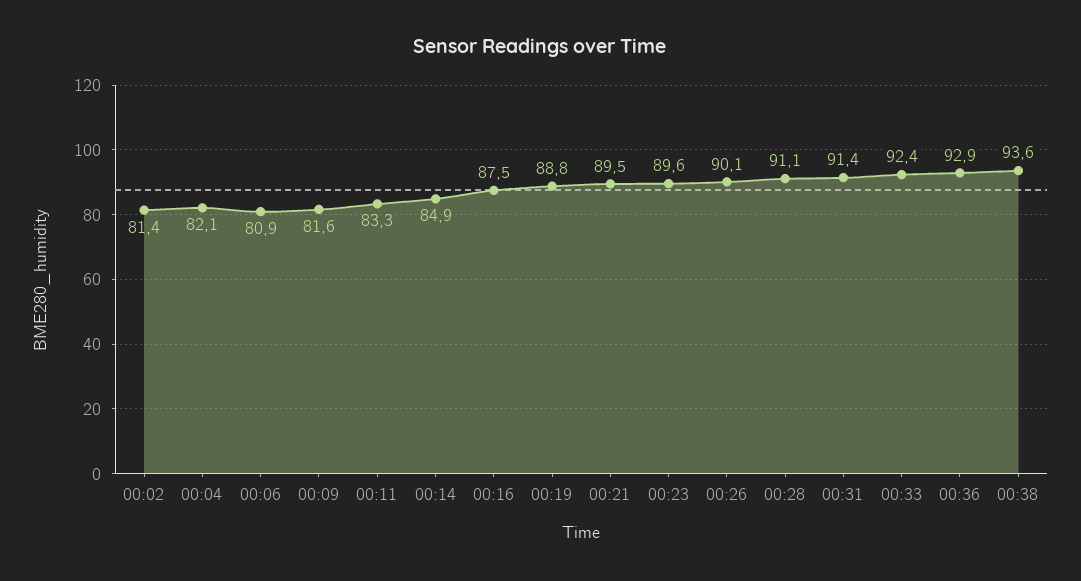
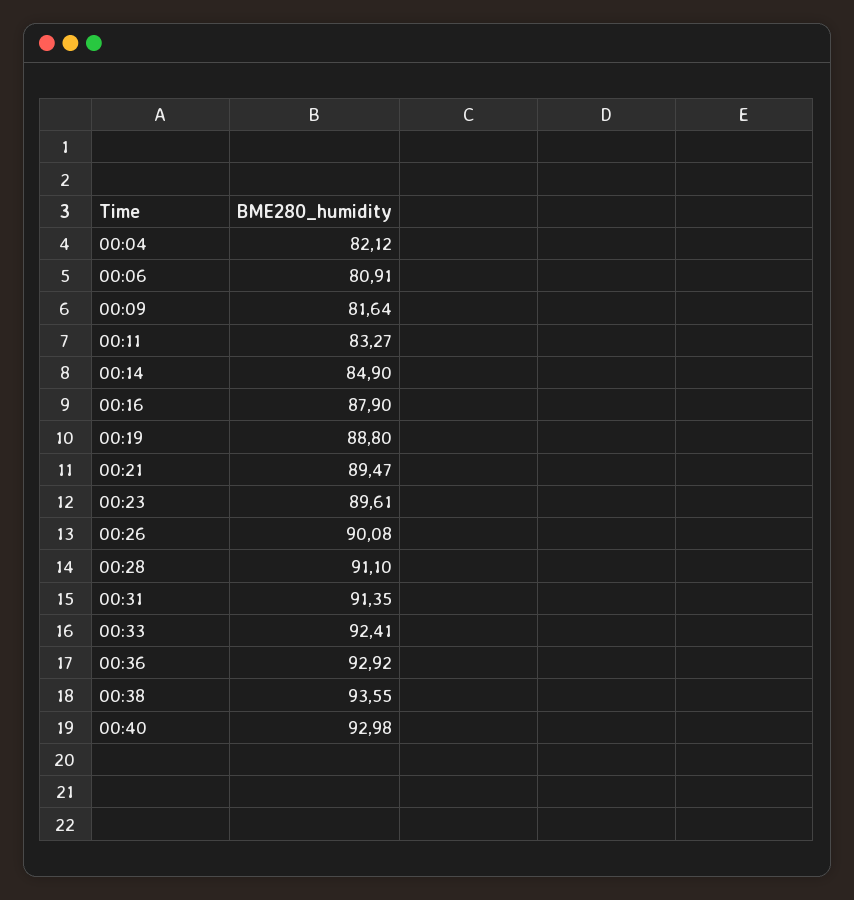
00:02: 81.4 -> none
00:16: 87.5 -> 87.9
00:40: none -> 92.98

